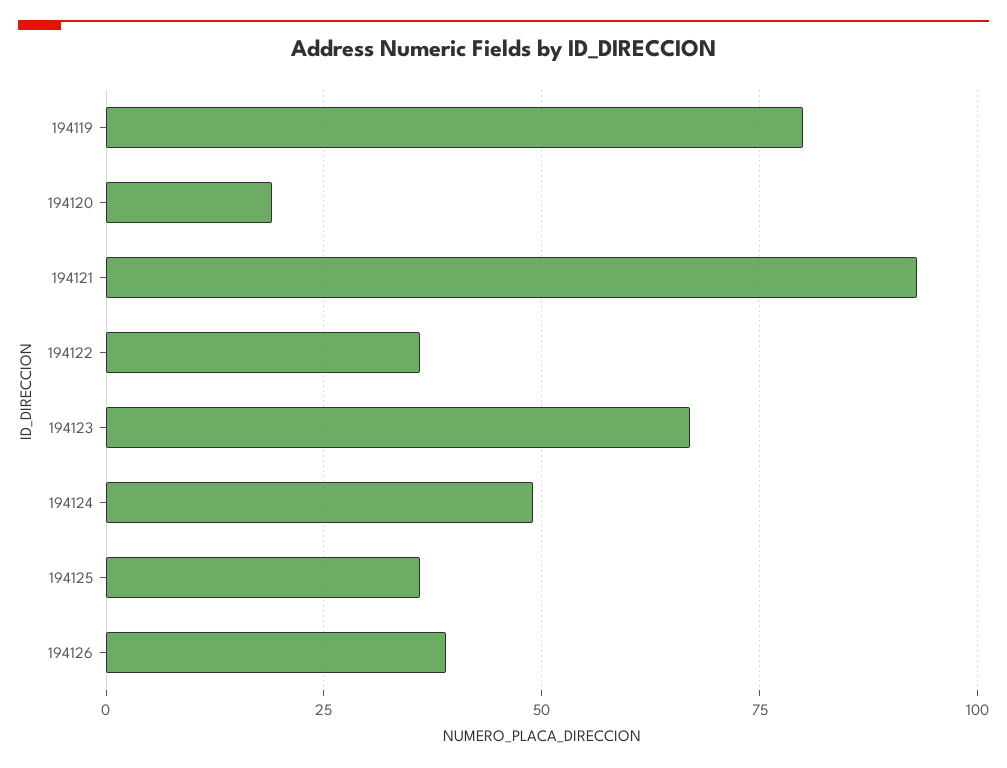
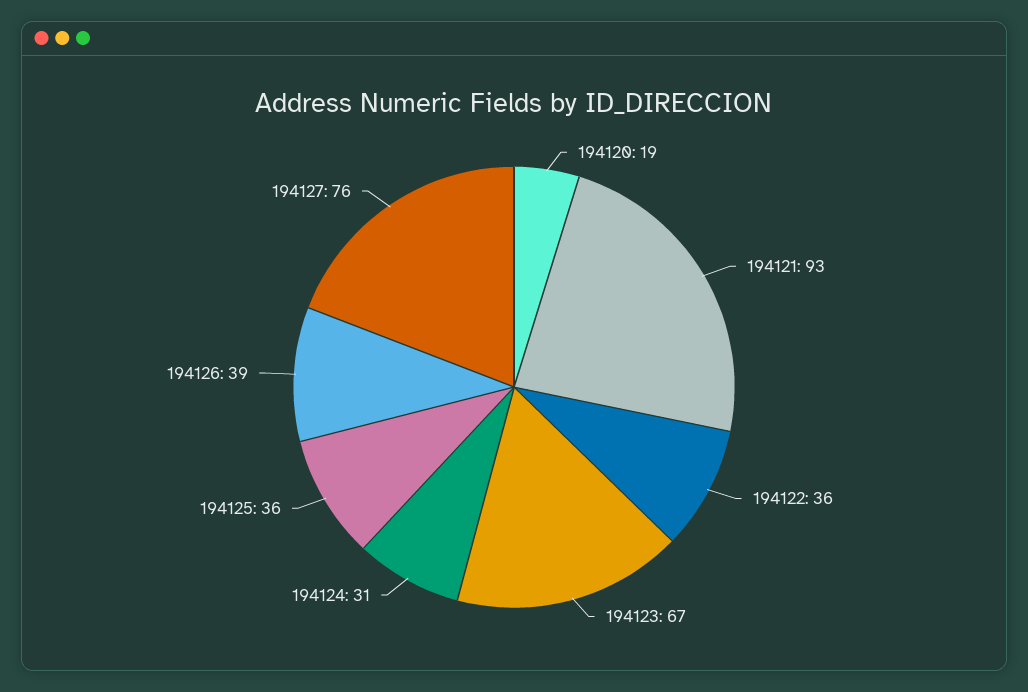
194119: 80 -> none
194124: 50 -> 31
194127: none -> 76

